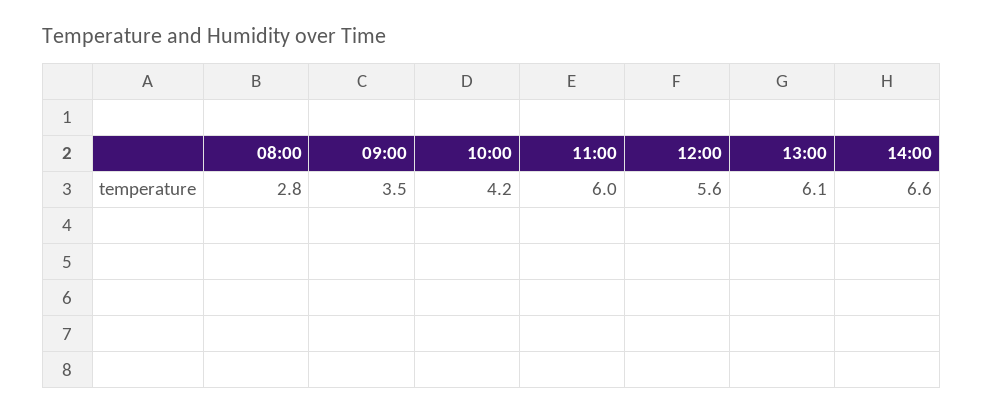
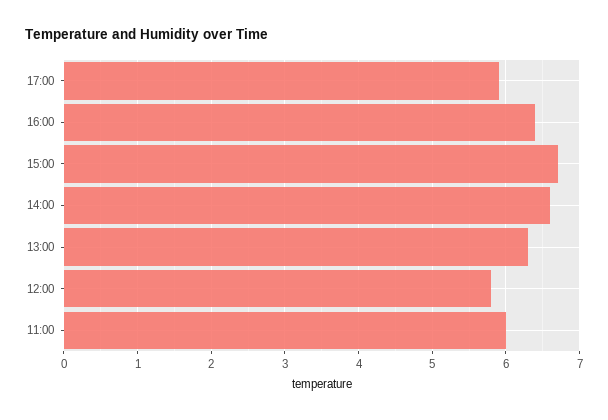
08:00: 2.8 -> none
09:00: 3.5 -> none
10:00: 4.2 -> none
12:00: 5.6 -> 5.8
13:00: 6.1 -> 6.3
17:00: none -> 5.9
16:00: none -> 6.4
15:00: none -> 6.7

